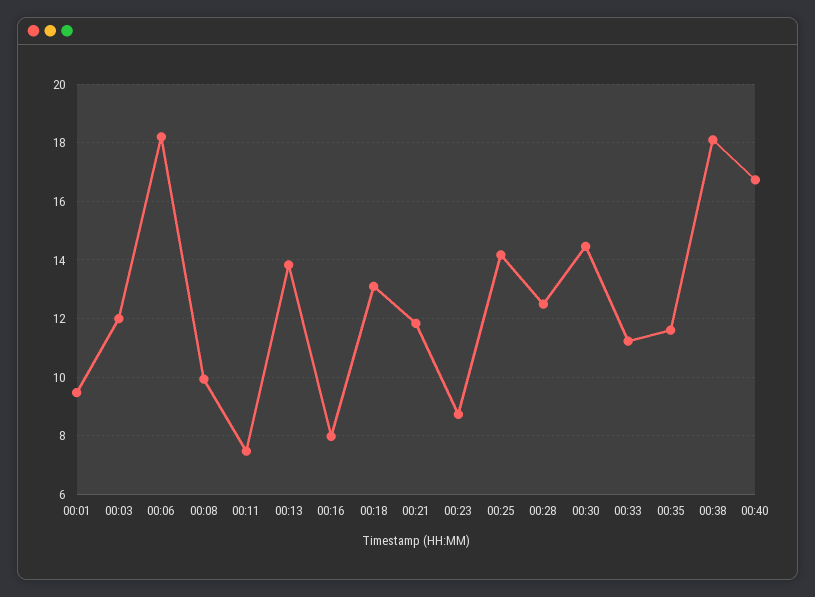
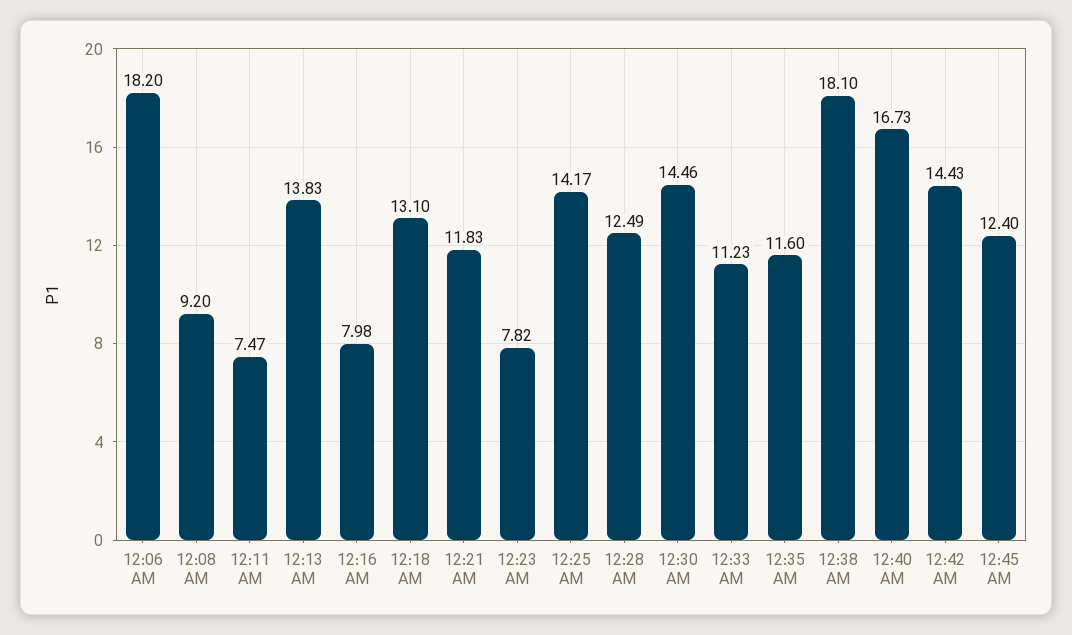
00:01: 9.5 -> none
00:03: 12 -> none
00:08: 10 -> 9.2
00:23: 8.75 -> 7.82
12:42 AM: none -> 14.43
12:45 AM: none -> 12.4

